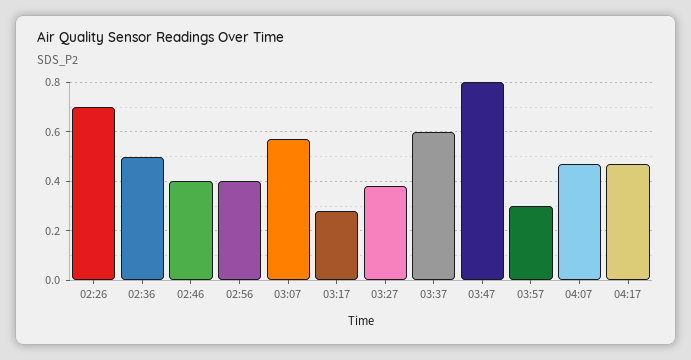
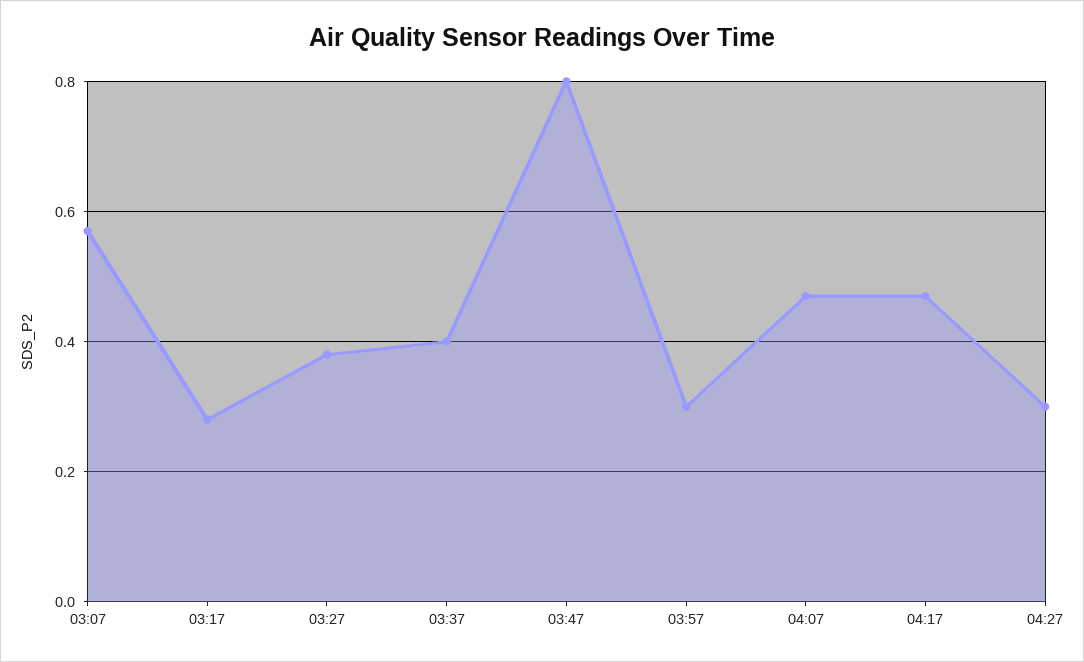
02:26: 0.7 -> none
02:36: 0.5 -> none
02:46: 0.4 -> none
02:56: 0.4 -> none
03:37: 0.6 -> 0.4
04:27: none -> 0.3

